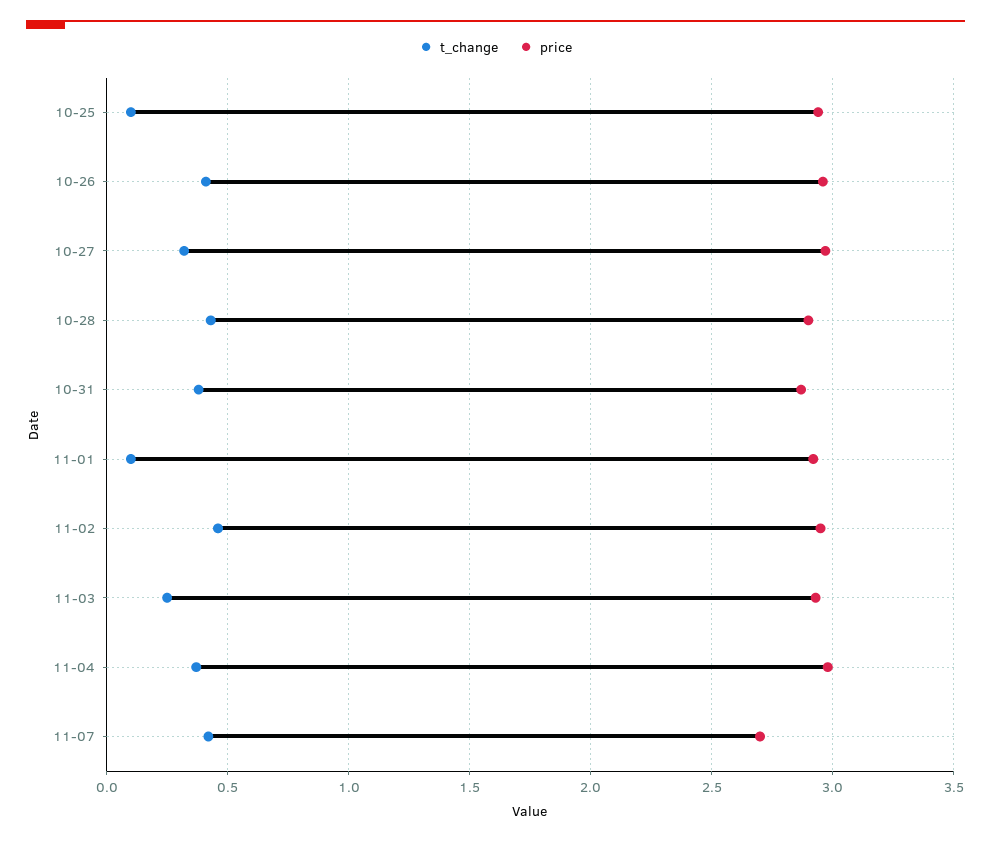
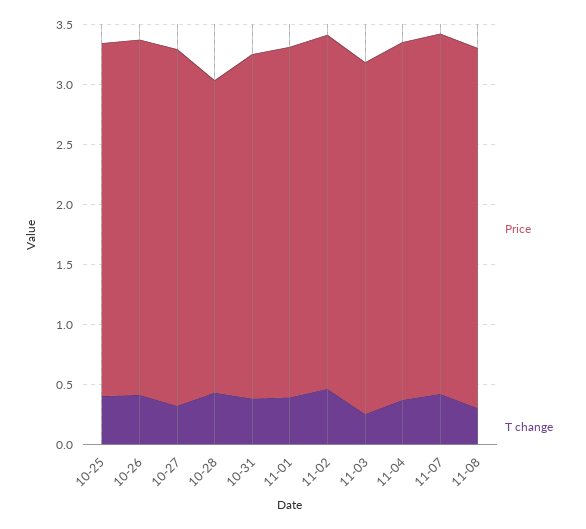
t_change, 10-25: 0.1 -> 0.4
price, 10-28: 2.9 -> 2.6
t_change, 11-01: 0.1 -> 0.4
price, 11-07: 2.7 -> 3
price, 11-08: none -> 3
t_change, 11-08: none -> 0.3

